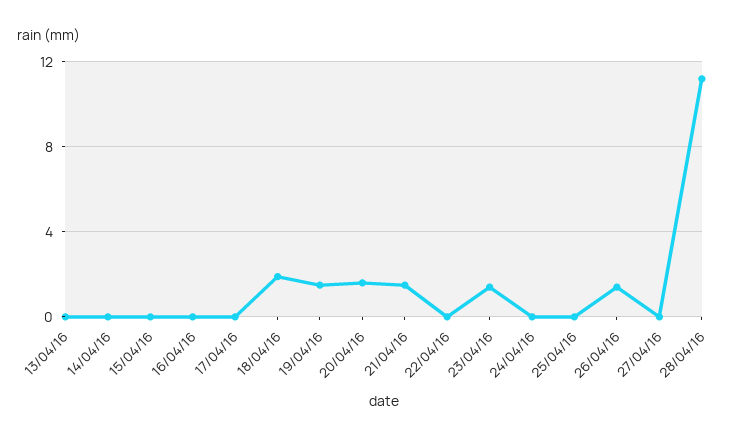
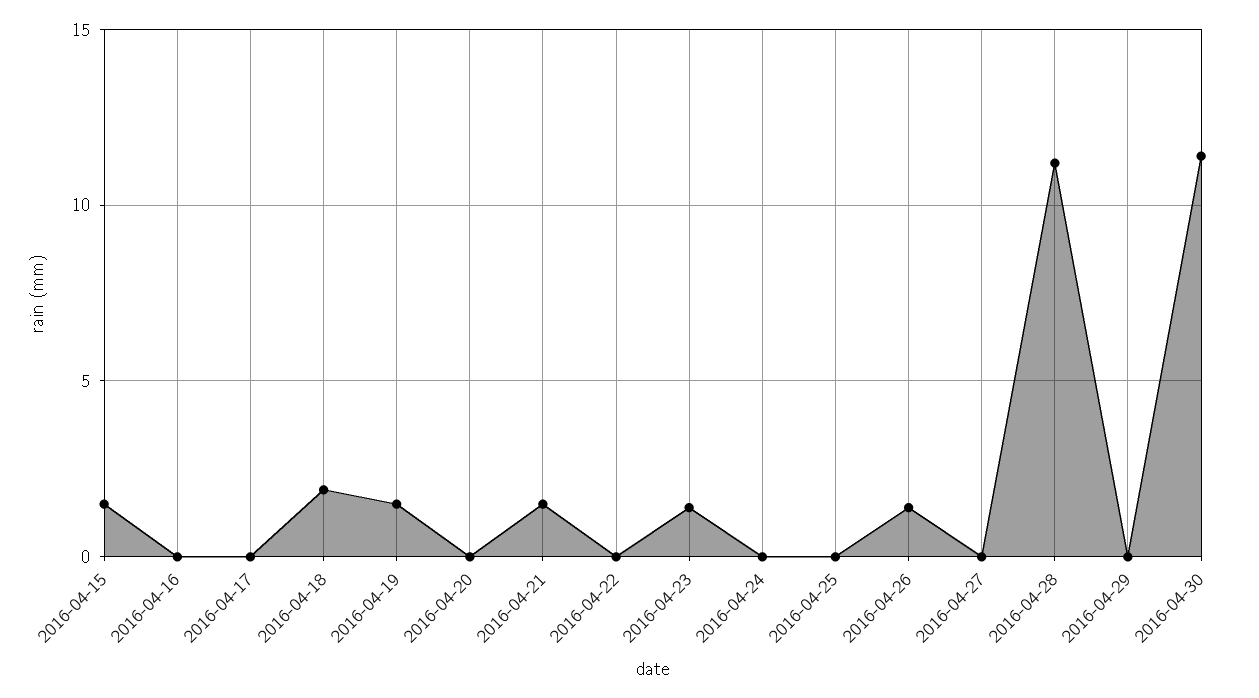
13/04/16: 0 -> none
14/04/16: 0 -> none
15/04/16: 0 -> 1.5
20/04/16: 1.5 -> 0
2016-04-29: none -> 0
2016-04-30: none -> 11.5

